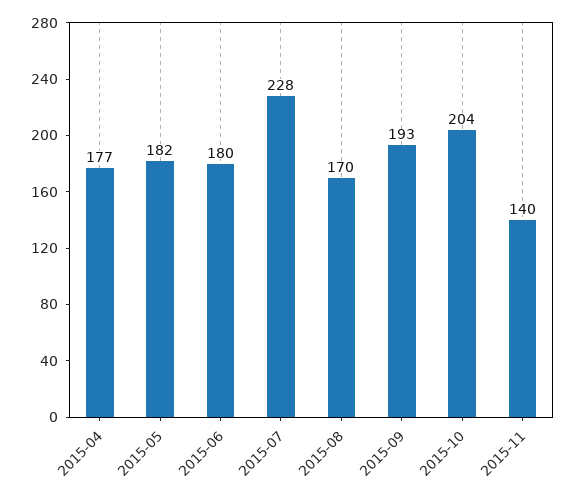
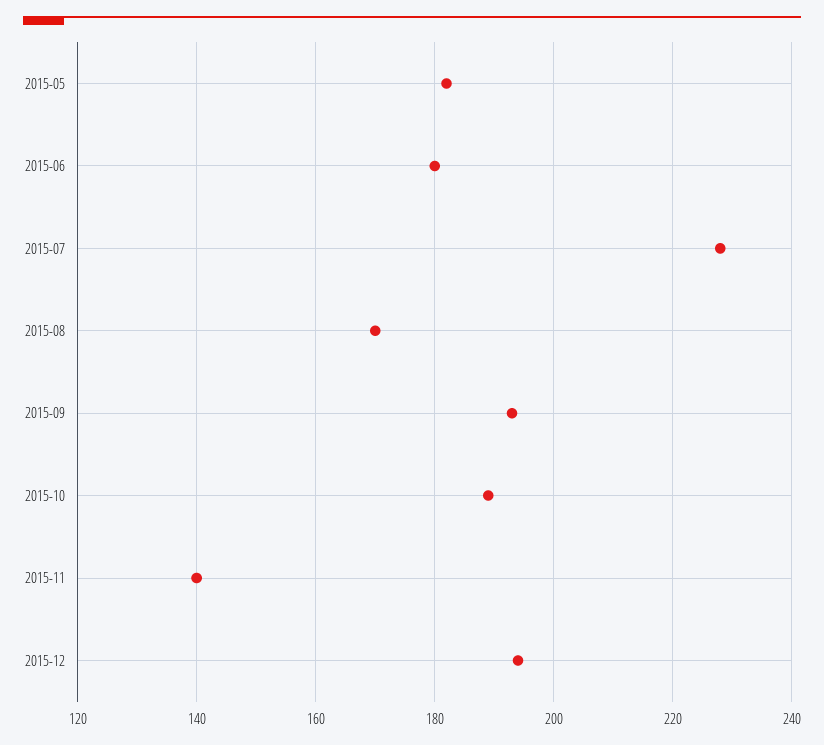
2015-04: 177 -> none
2015-10: 204 -> 190
2015-12: none -> 195

